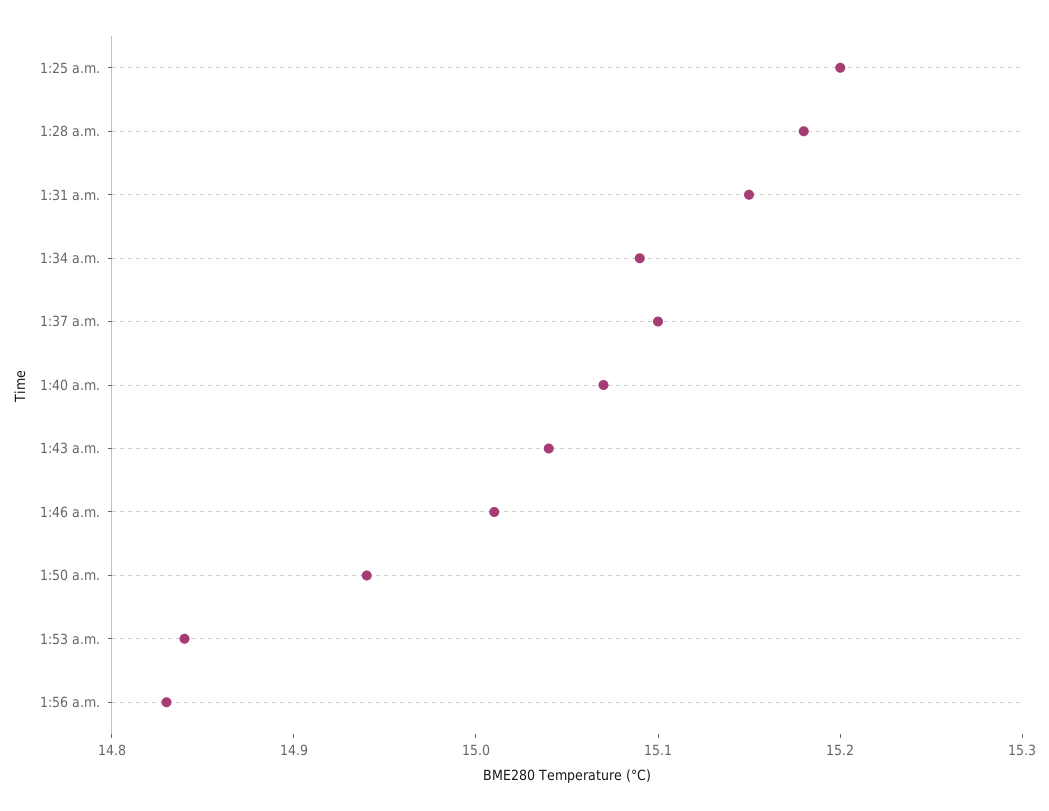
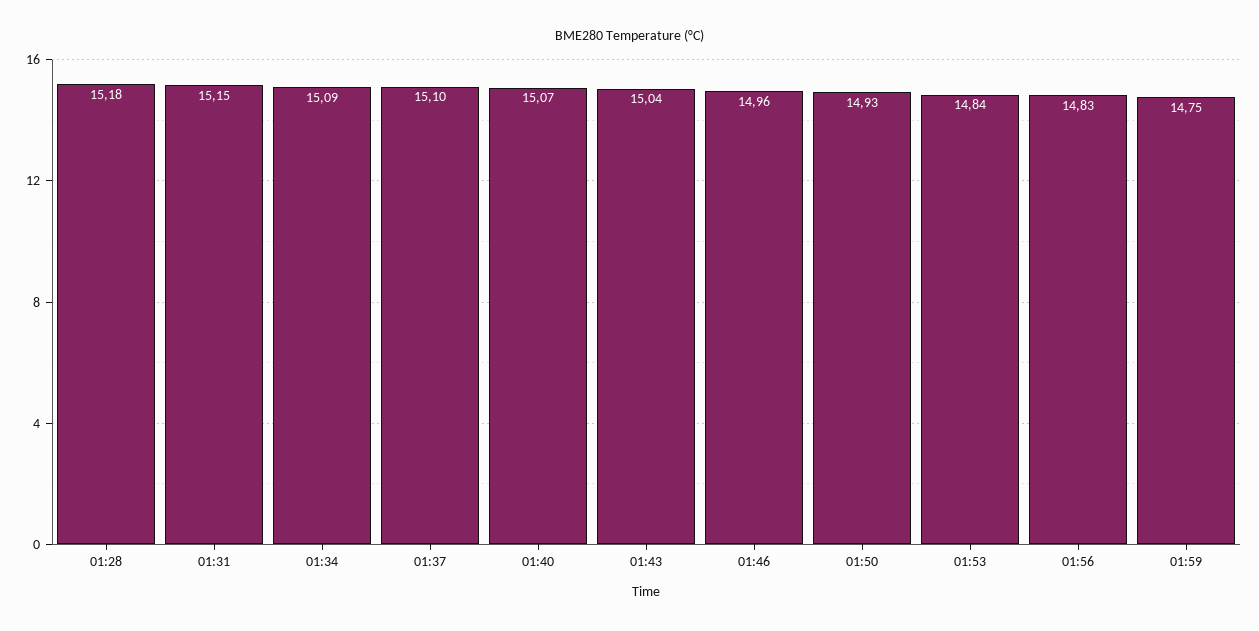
1:25 a.m.: 15.2 -> none
1:46 a.m.: 15.01 -> 14.96
1:50 a.m.: 14.94 -> 14.93
01:59: none -> 14.75

